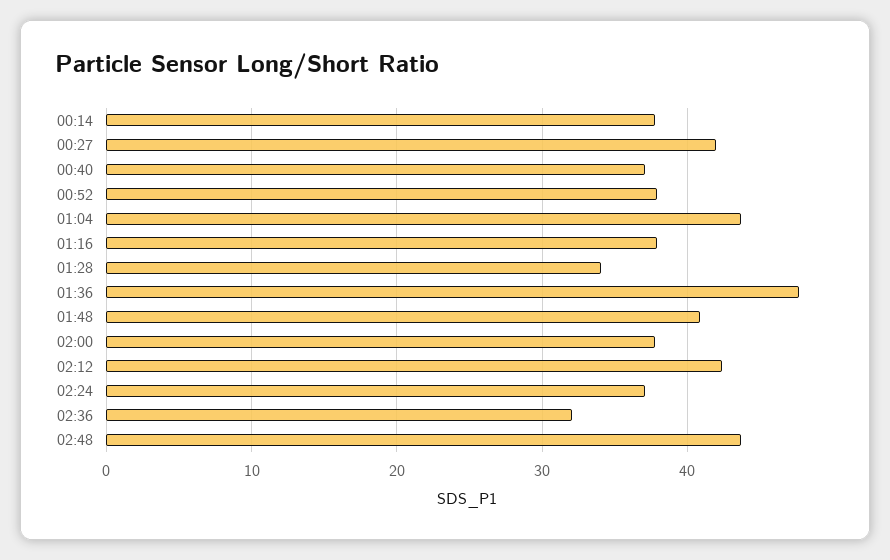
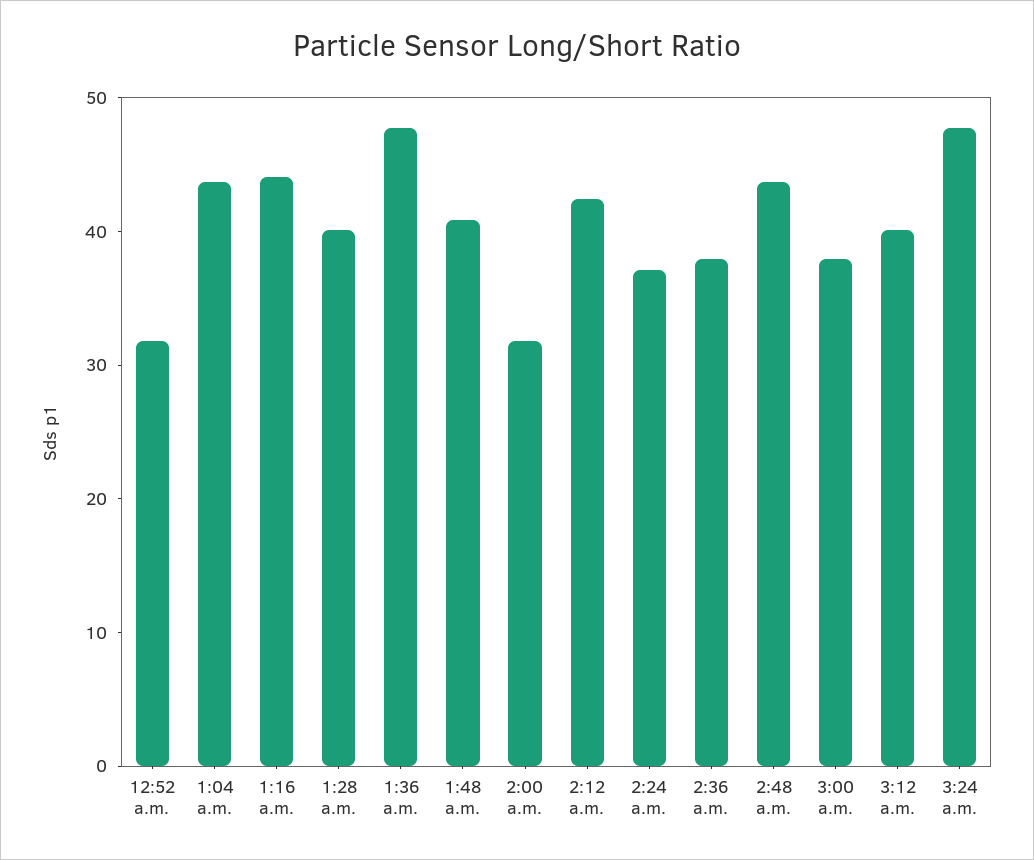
00:14: 38 -> none
00:27: 42 -> none
00:40: 37 -> none
00:52: 38 -> 32
01:16: 38 -> 44
01:28: 34 -> 40
02:00: 38 -> 32
02:36: 32 -> 38
3:00 a.m.: none -> 38
3:12 a.m.: none -> 40
3:24 a.m.: none -> 48

